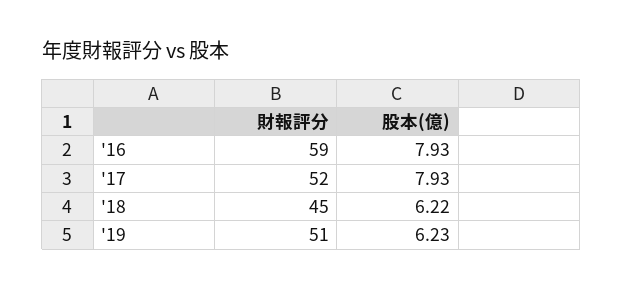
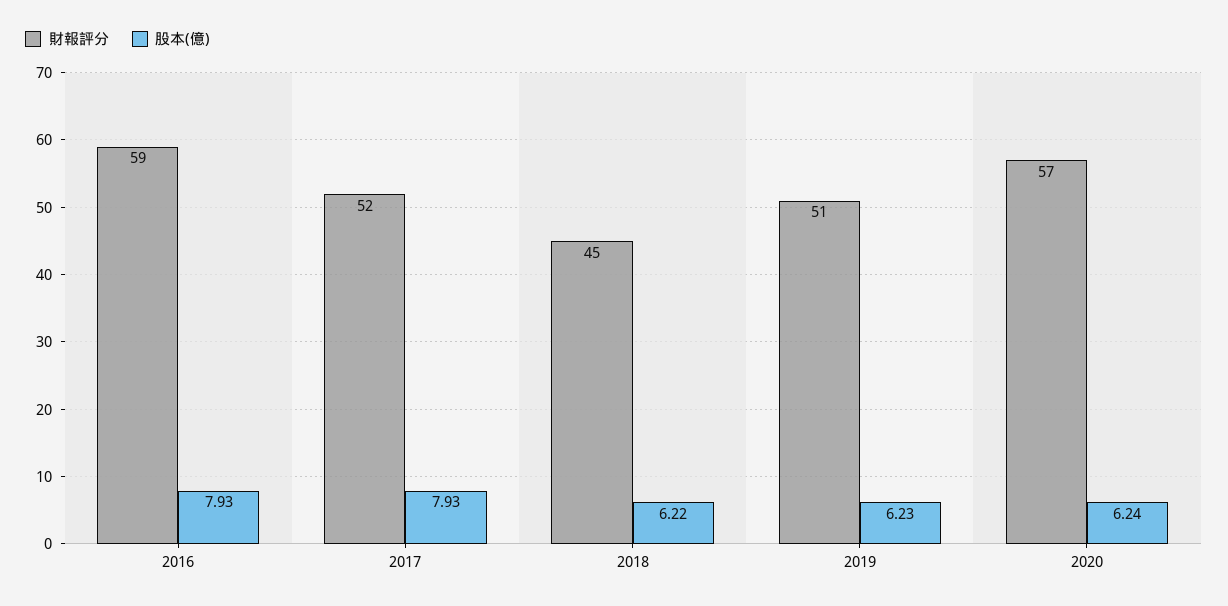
財報評分, 2020: none -> 57
股本(億), 2020: none -> 6.24

